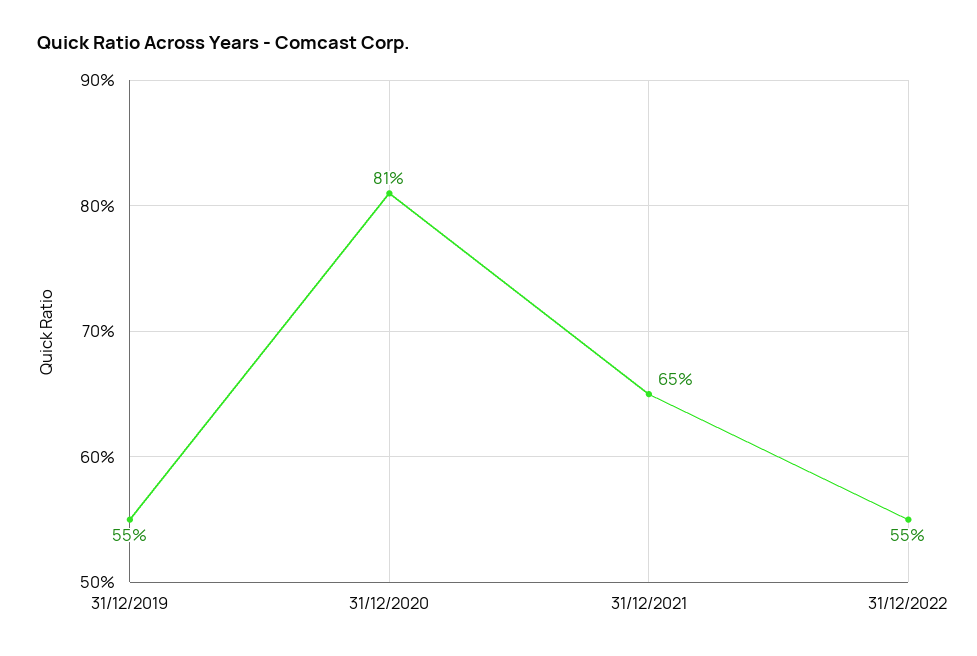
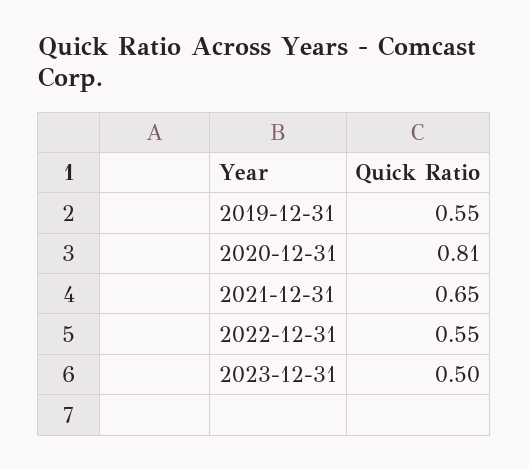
2023-12-31: none -> 0.5

